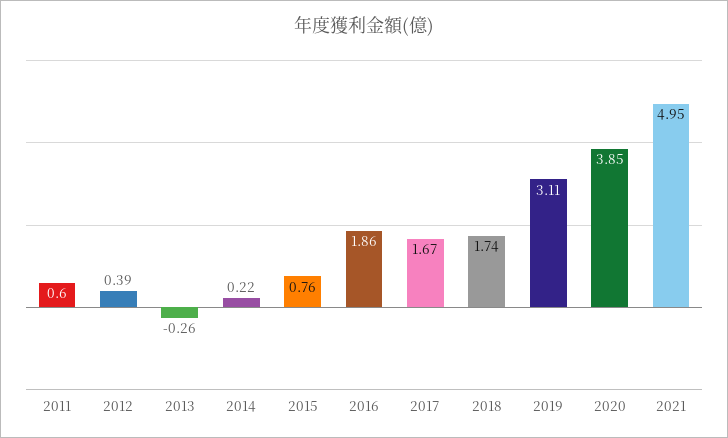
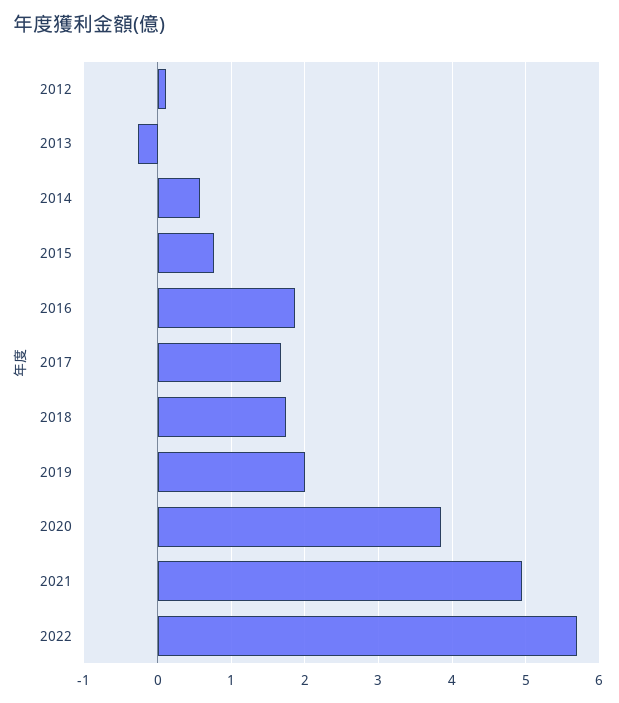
2011: 0.6 -> none
2012: 0.39 -> 0.1
2014: 0.22 -> 0.6
2019: 3.11 -> 2
2022: none -> 5.7

